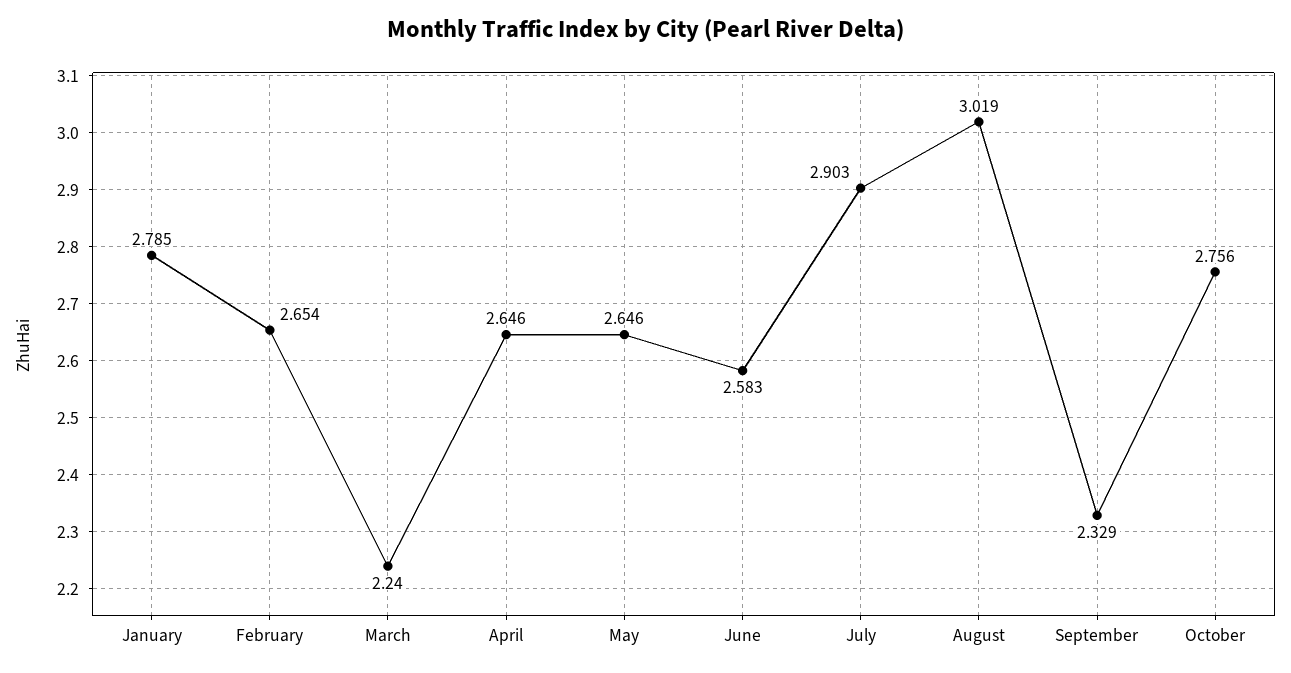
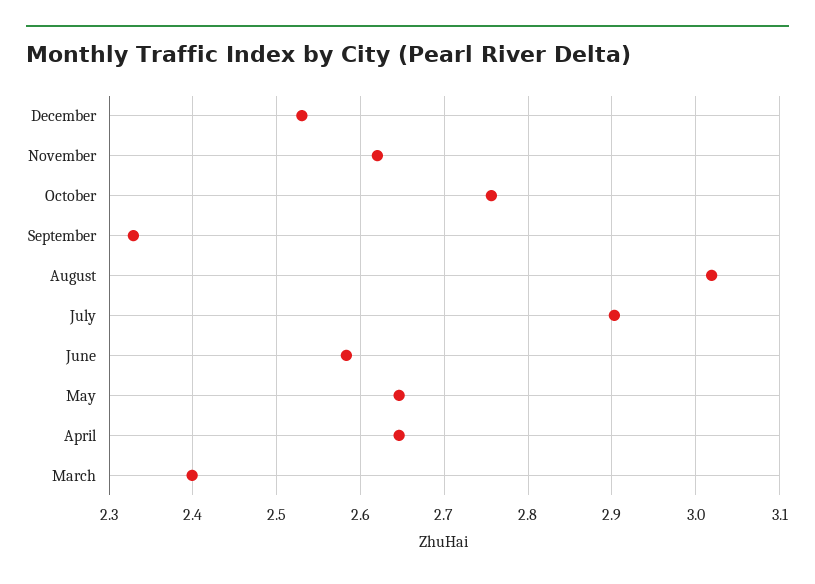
January: 2.785 -> none
February: 2.654 -> none
March: 2.24 -> 2.4
December: none -> 2.53
November: none -> 2.62

